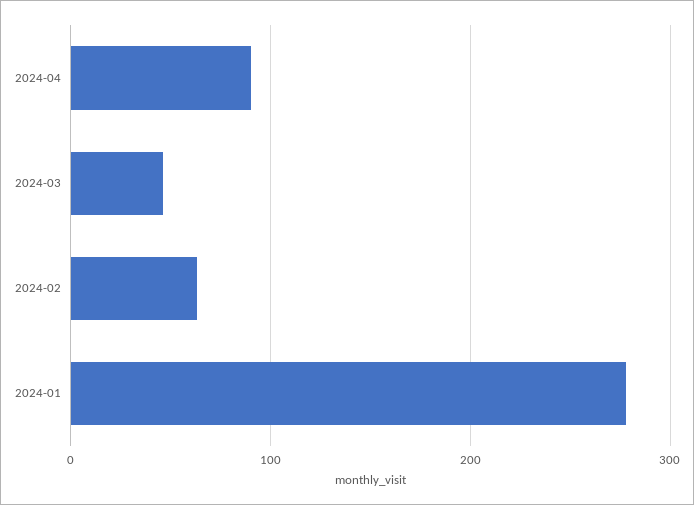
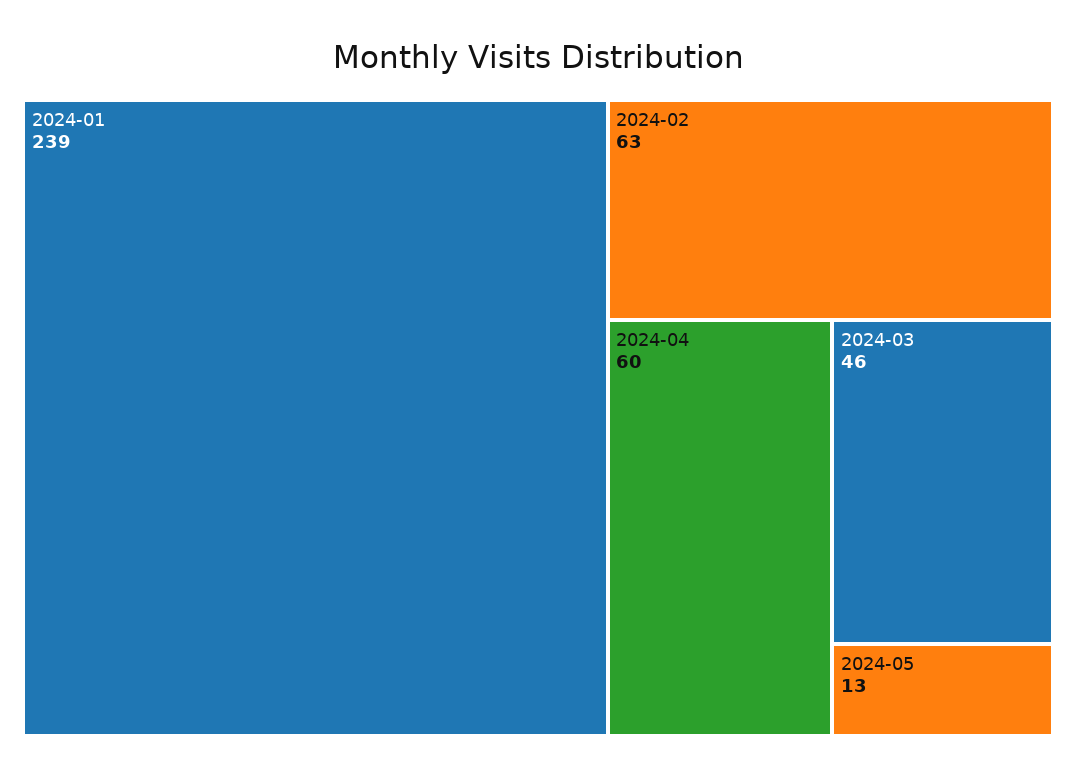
2024-04: 90 -> 60
2024-01: 280 -> 239
2024-05: none -> 13

